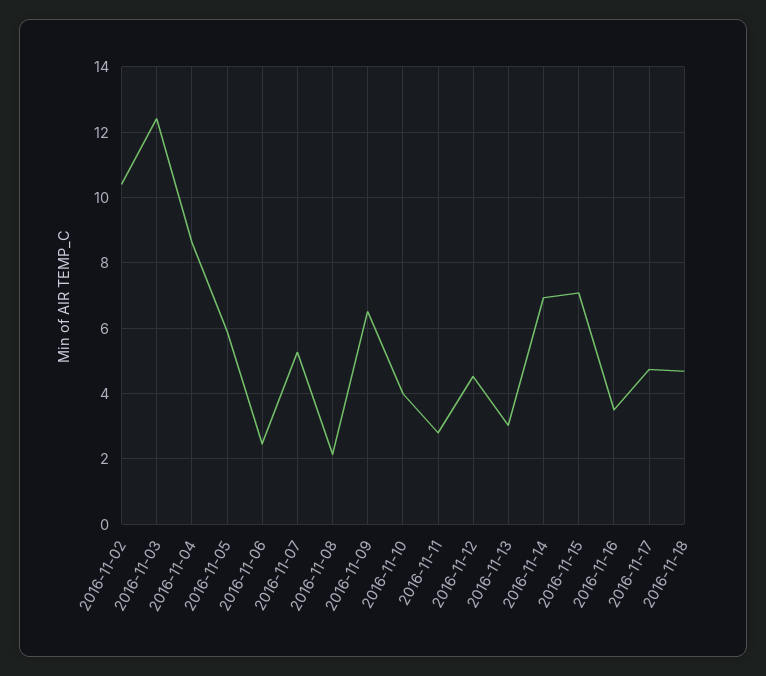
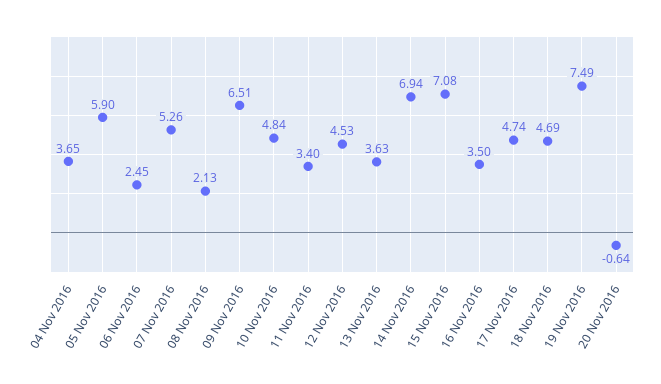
2016-11-02: 10.4 -> none
2016-11-03: 12.4 -> none
2016-11-04: 8.6 -> 3.65
2016-11-10: 4 -> 4.84
2016-11-11: 2.8 -> 3.4
2016-11-13: 3 -> 3.63
19 Nov 2016: none -> 7.49
20 Nov 2016: none -> -0.64

